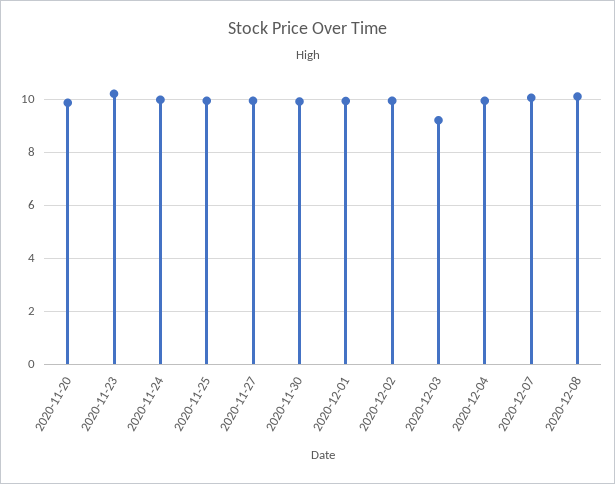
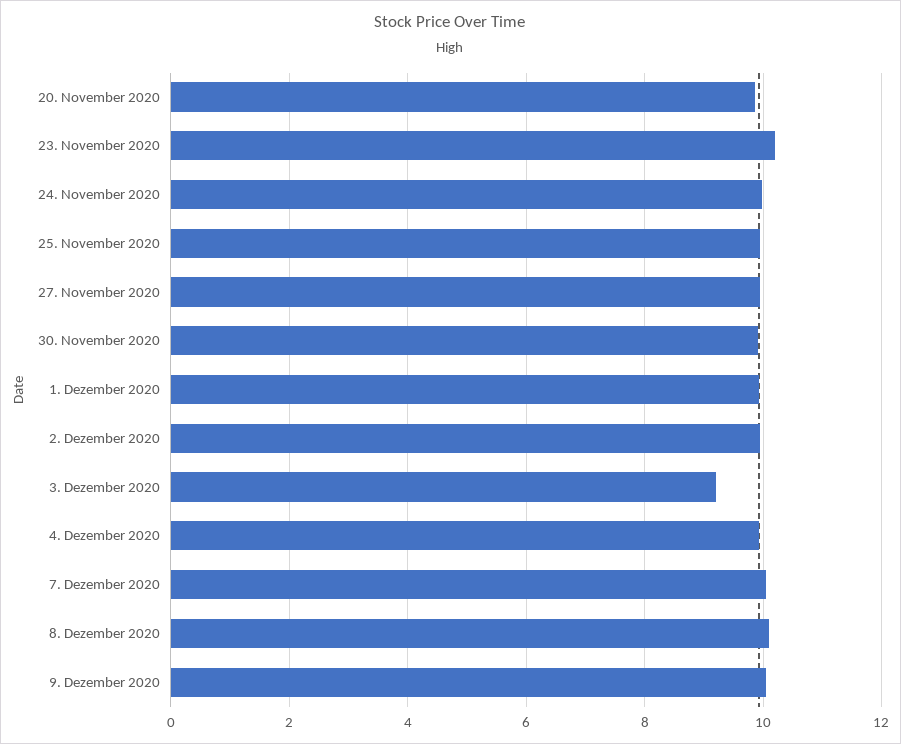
9. Dezember 2020: none -> 10

